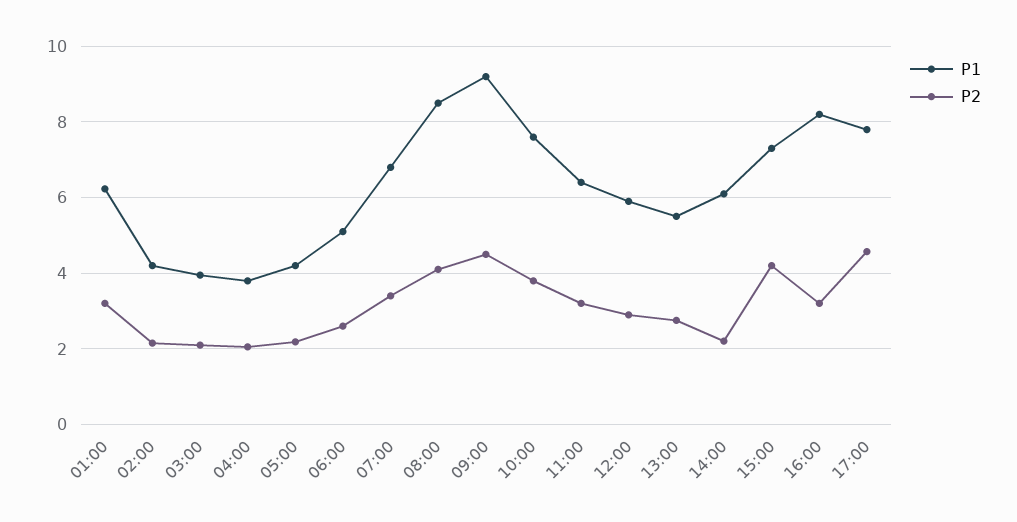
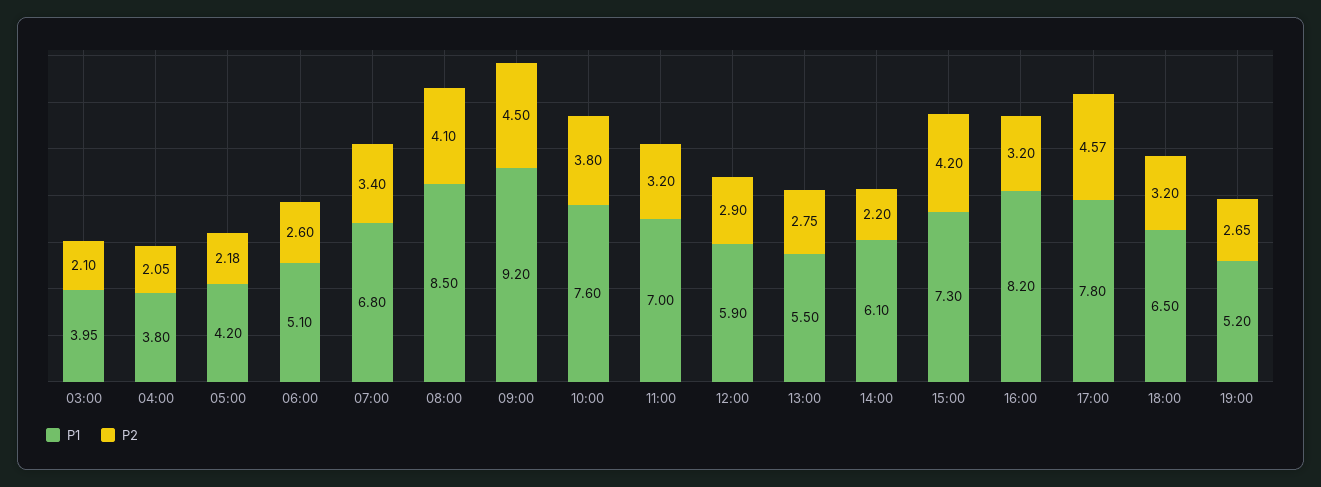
P1, 01:00: 6.2 -> none
P2, 01:00: 3.2 -> none
P1, 02:00: 4.2 -> none
P2, 02:00: 2.2 -> none
P1, 11:00: 6.4 -> 7
P1, 18:00: none -> 6.5
P2, 18:00: none -> 3.2
P1, 19:00: none -> 5.2
P2, 19:00: none -> 2.65

